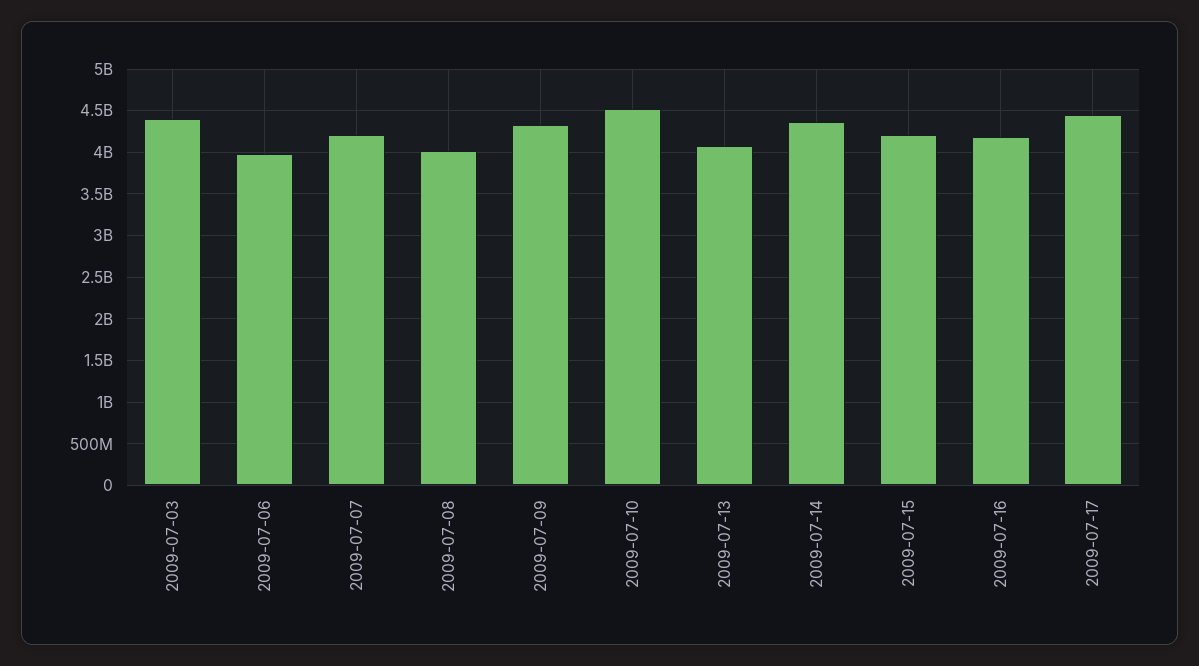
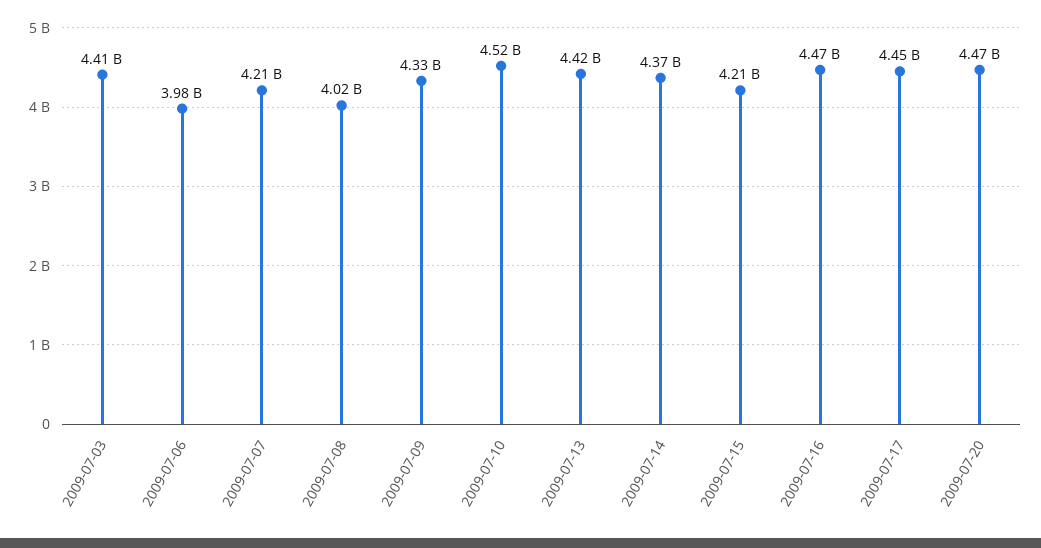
2009-07-13: 4100000000 -> 4420000000
2009-07-16: 4200000000 -> 4470000000
2009-07-20: none -> 4470000000

